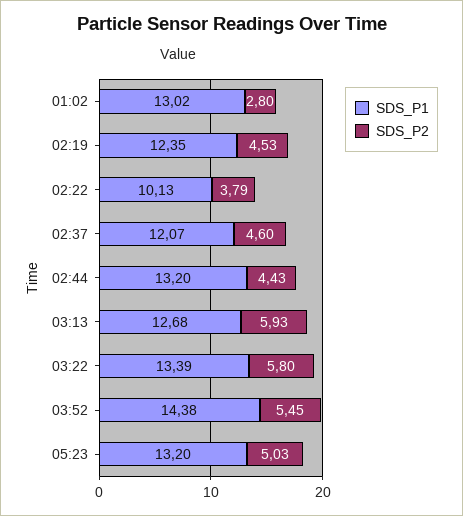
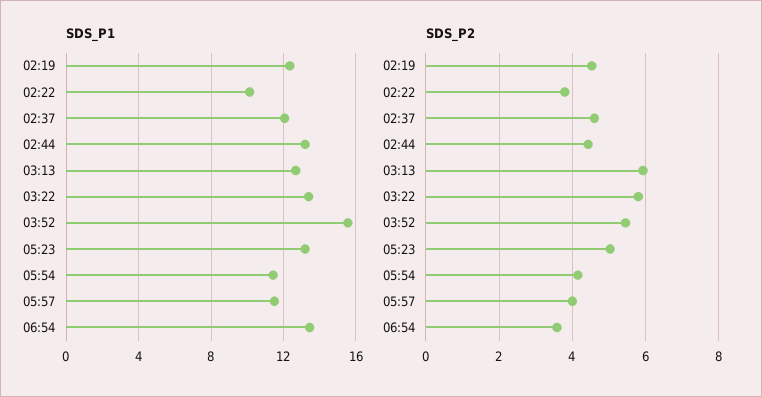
SDS_P1, 01:02: 13.02 -> none
SDS_P2, 01:02: 2.8 -> none
SDS_P1, 03:52: 14.38 -> 15.5
SDS_P1, 05:54: none -> 11.5
SDS_P1, 05:57: none -> 11.5
SDS_P1, 06:54: none -> 13.5
SDS_P2, 05:54: none -> 4.2
SDS_P2, 05:57: none -> 4
SDS_P2, 06:54: none -> 3.6

